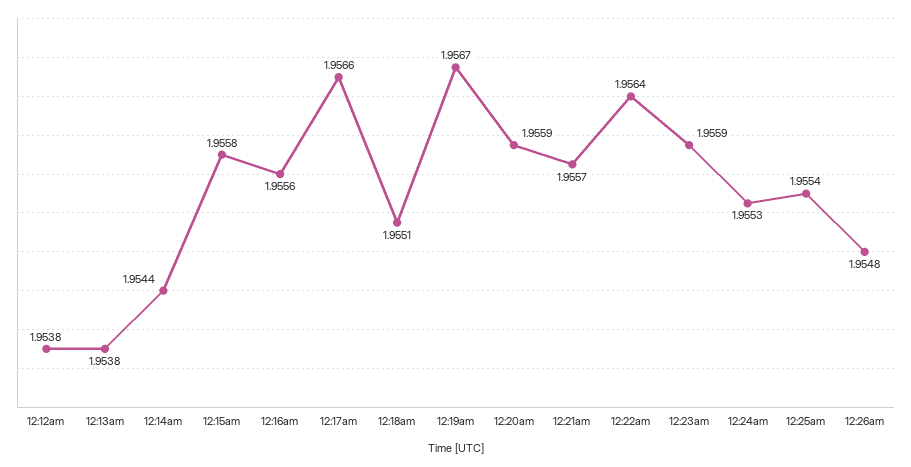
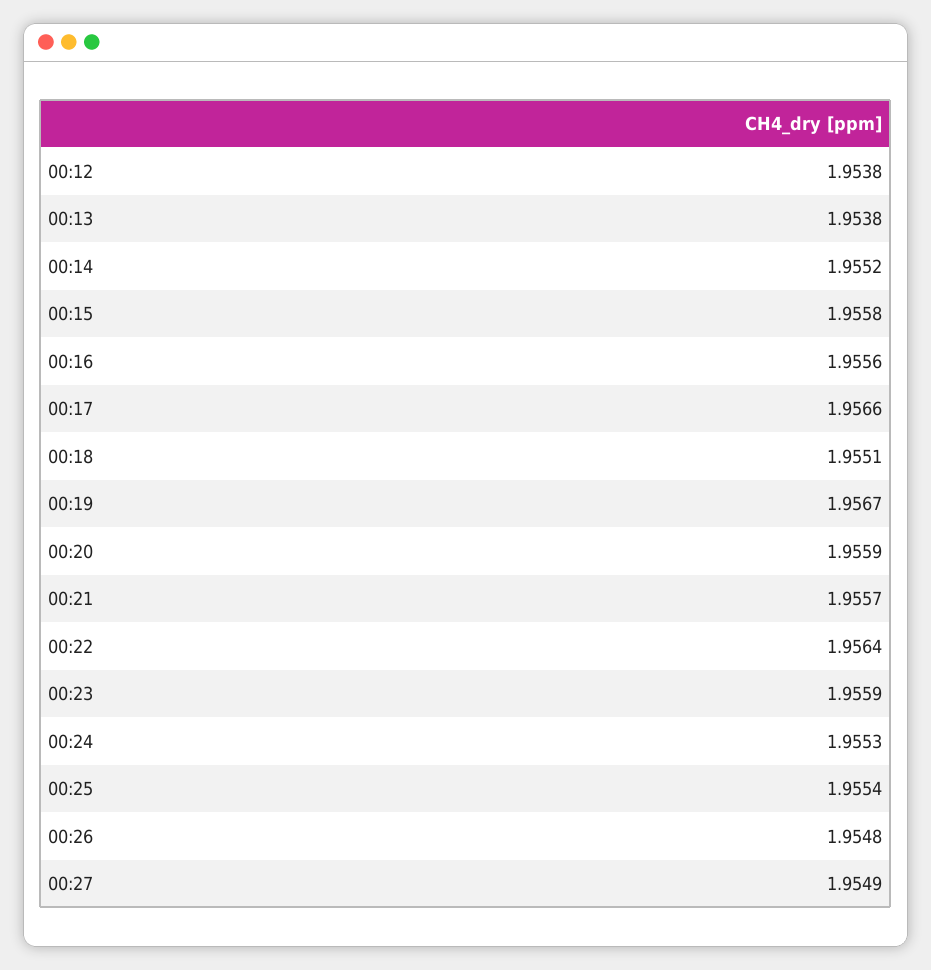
12:14am: 1.9544 -> 1.9552
00:27: none -> 1.9549

